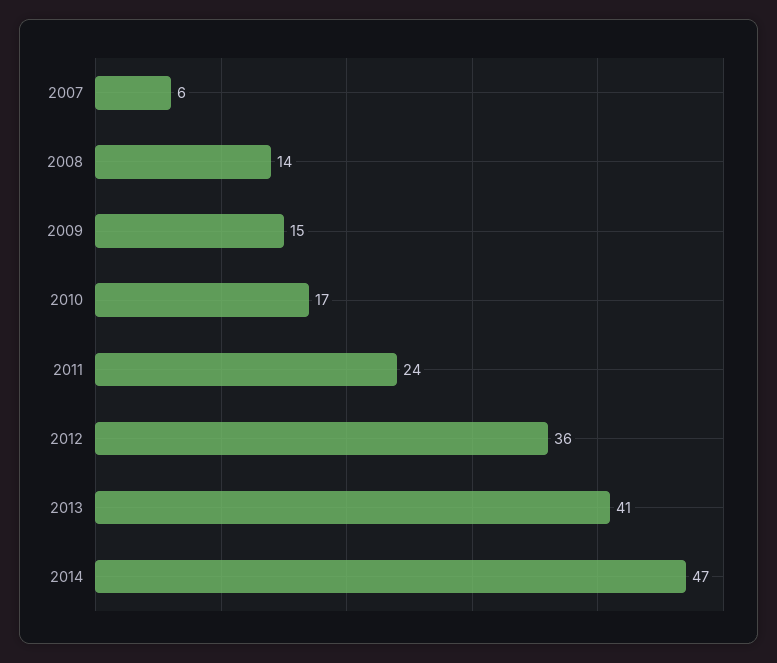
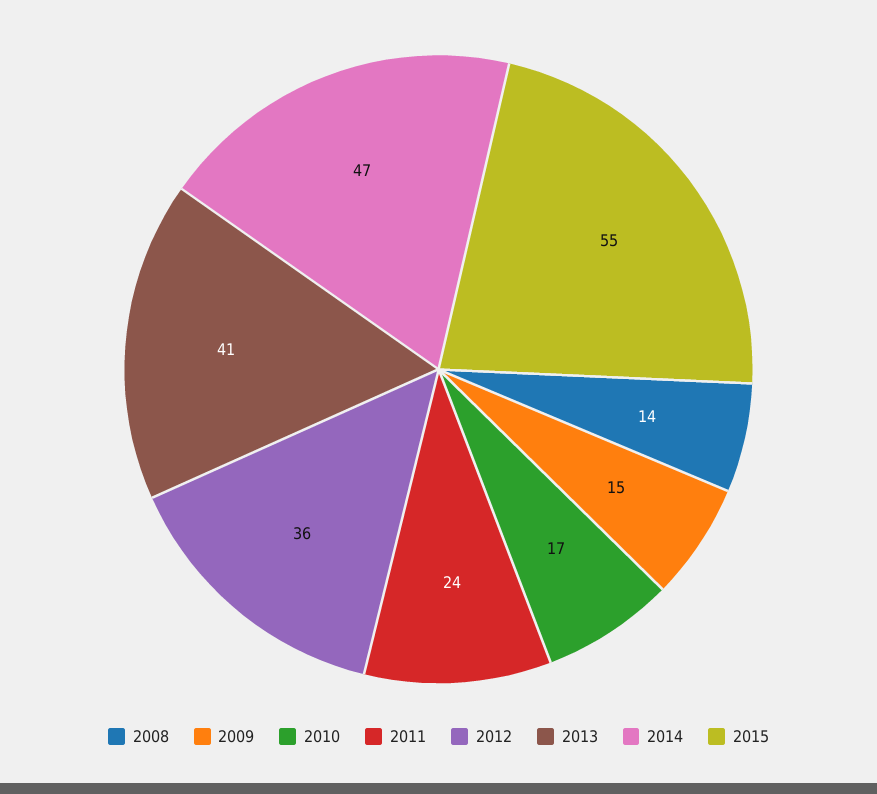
2007: 6 -> none
2015: none -> 55

